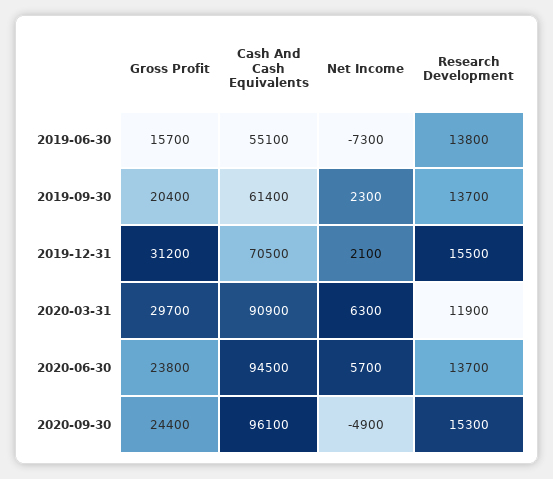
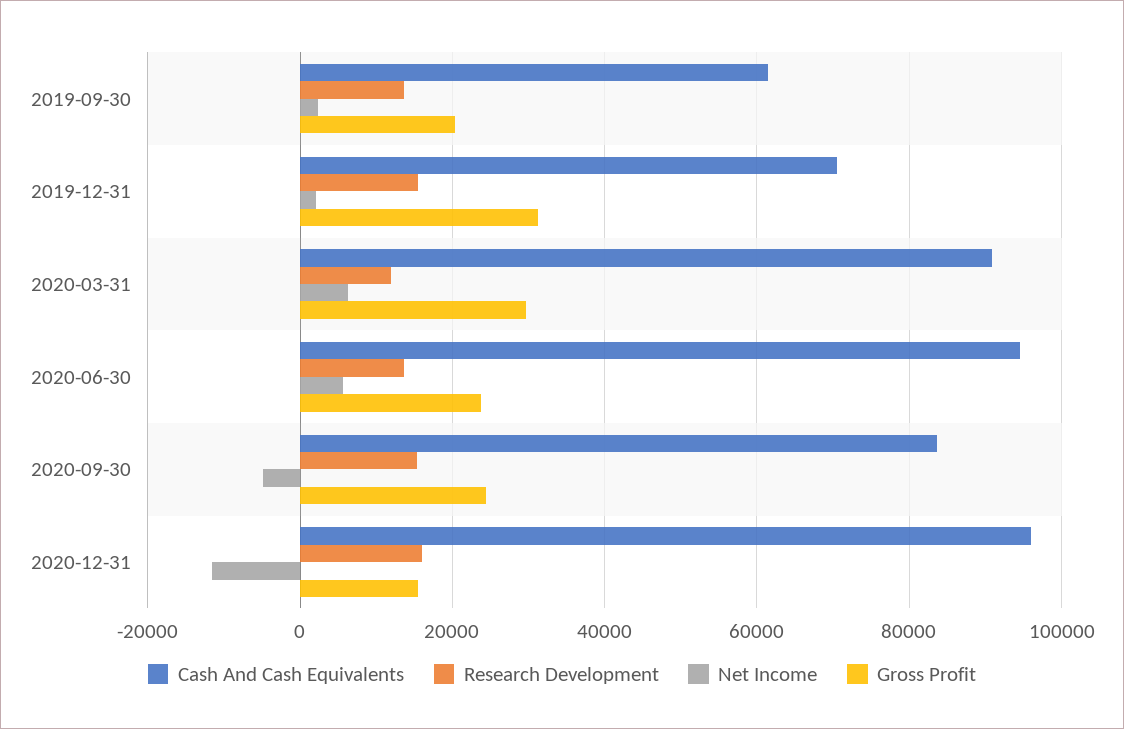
Gross Profit, 2019-06-30: 15700 -> none
Cash And Cash Equivalents, 2019-06-30: 55100 -> none
Net Income, 2019-06-30: -7300 -> none
Research Development, 2019-06-30: 13800 -> none
Cash And Cash Equivalents, 2020-09-30: 96100 -> 84000
Cash And Cash Equivalents, 2020-12-31: none -> 96000
Research Development, 2020-12-31: none -> 16000
Net Income, 2020-12-31: none -> -12000
Gross Profit, 2020-12-31: none -> 16000

